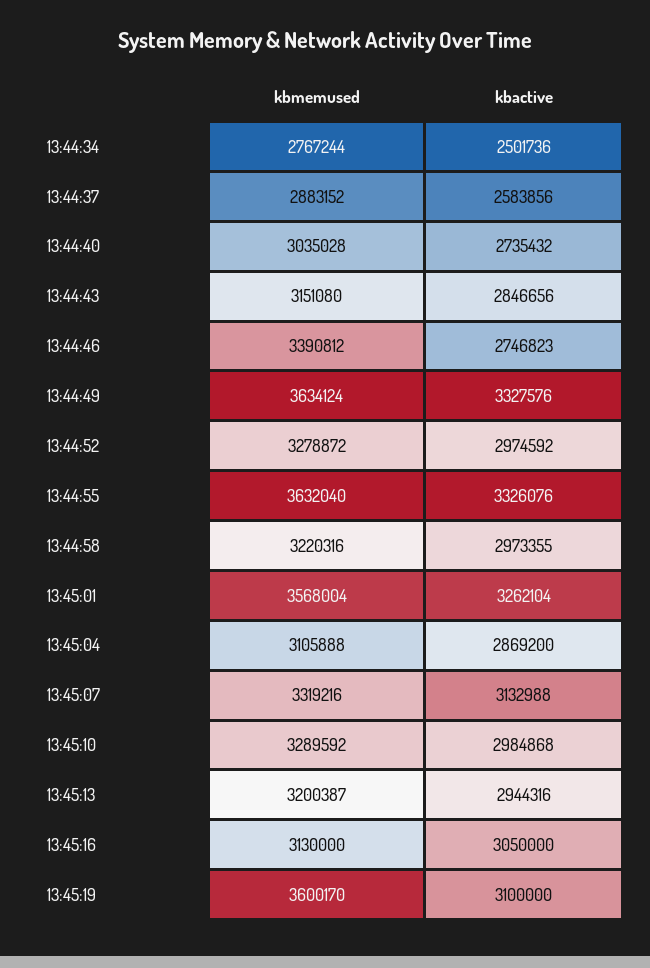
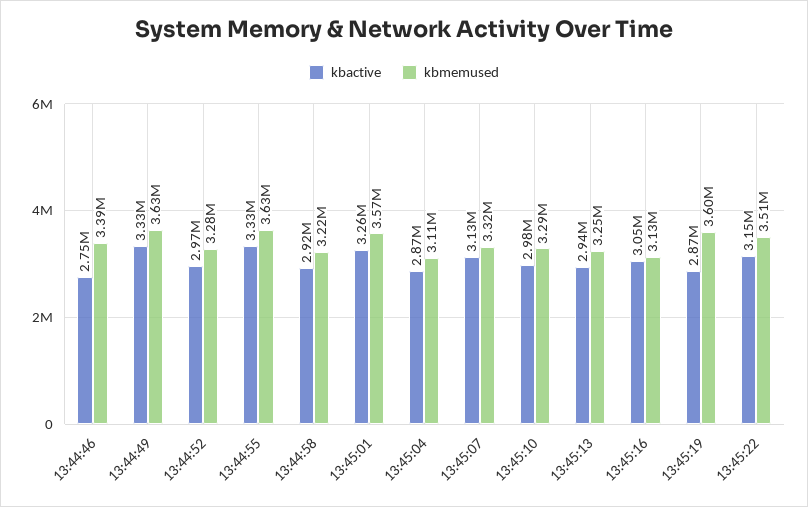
kbmemused, 13:44:34: 2767244 -> none
kbactive, 13:44:34: 2501736 -> none
kbmemused, 13:44:37: 2883152 -> none
kbactive, 13:44:37: 2583856 -> none
kbmemused, 13:44:40: 3035028 -> none
kbactive, 13:44:40: 2735432 -> none
kbmemused, 13:44:43: 3151080 -> none
kbactive, 13:44:43: 2846656 -> none
kbactive, 13:44:58: 2973355 -> 2920000
kbmemused, 13:45:13: 3200387 -> 3250000
kbactive, 13:45:19: 3100000 -> 2870000
kbactive, 13:45:22: none -> 3150000
kbmemused, 13:45:22: none -> 3510000

